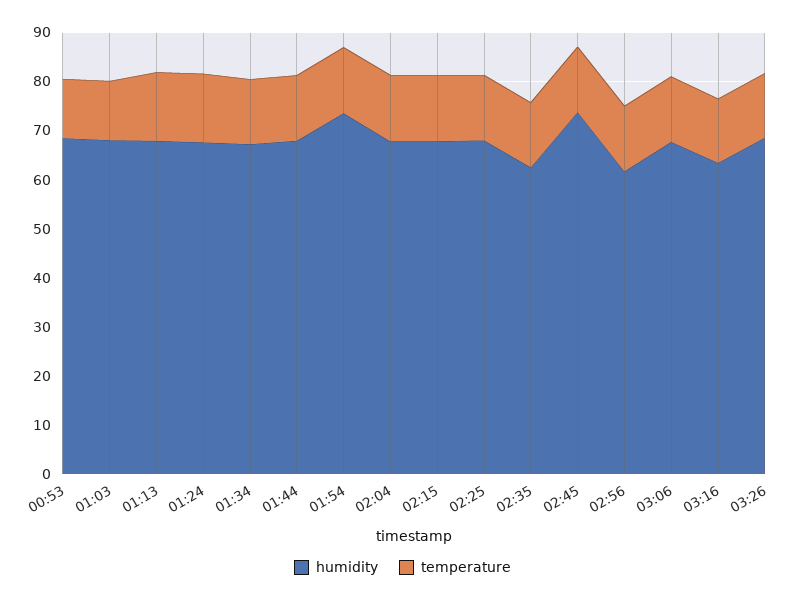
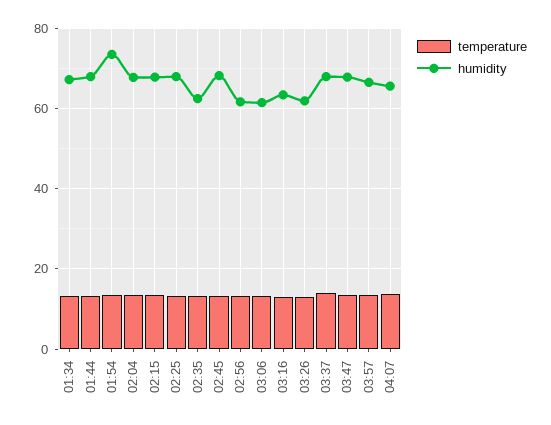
humidity, 00:53: 68 -> none
temperature, 00:53: 12 -> none
humidity, 01:03: 68 -> none
temperature, 01:03: 12 -> none
humidity, 01:13: 68 -> none
temperature, 01:13: 14 -> none
humidity, 01:24: 68 -> none
temperature, 01:24: 14 -> none
humidity, 02:45: 74 -> 68
humidity, 03:06: 68 -> 62
humidity, 03:26: 68 -> 62
temperature, 03:37: none -> 14
humidity, 03:37: none -> 68
temperature, 03:47: none -> 14
humidity, 03:47: none -> 68
temperature, 03:57: none -> 14
humidity, 03:57: none -> 66
temperature, 04:07: none -> 14
humidity, 04:07: none -> 66

